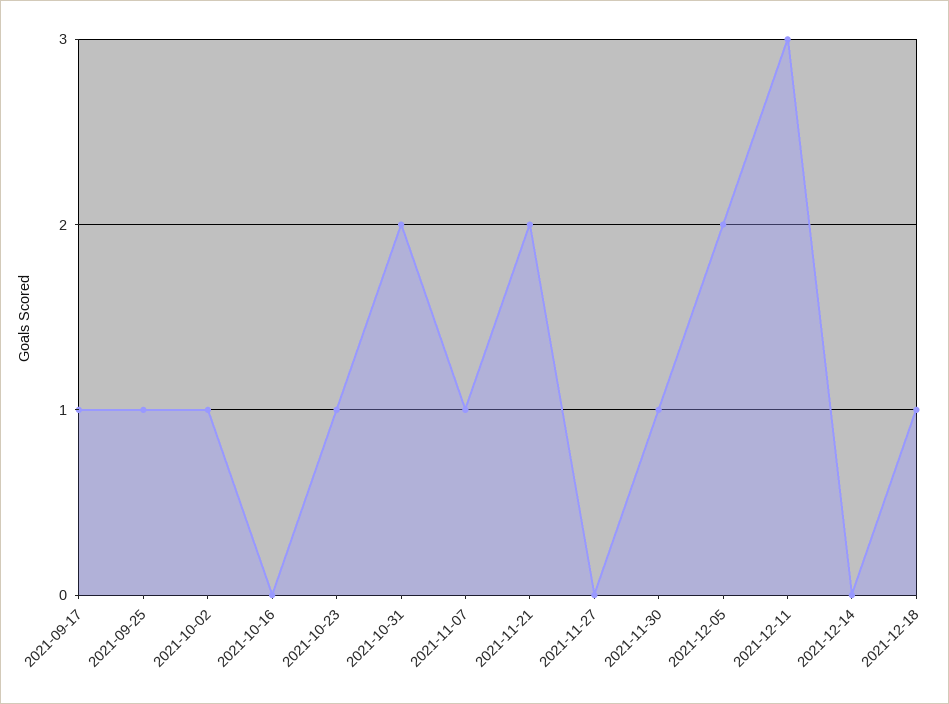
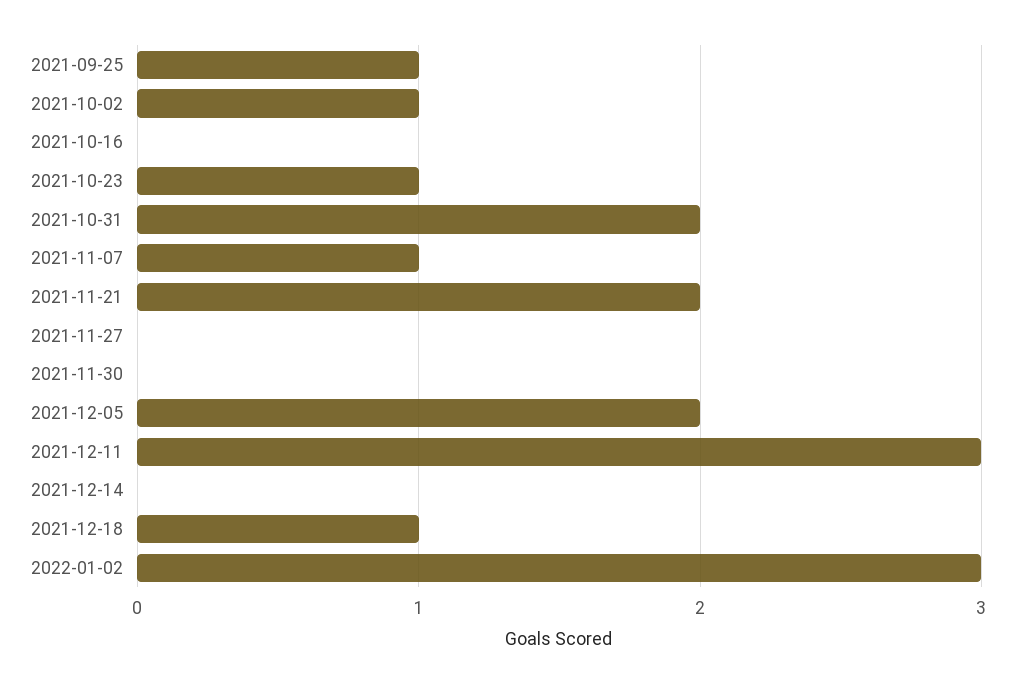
2021-09-17: 1 -> none
2021-11-30: 1 -> 0
2022-01-02: none -> 3

